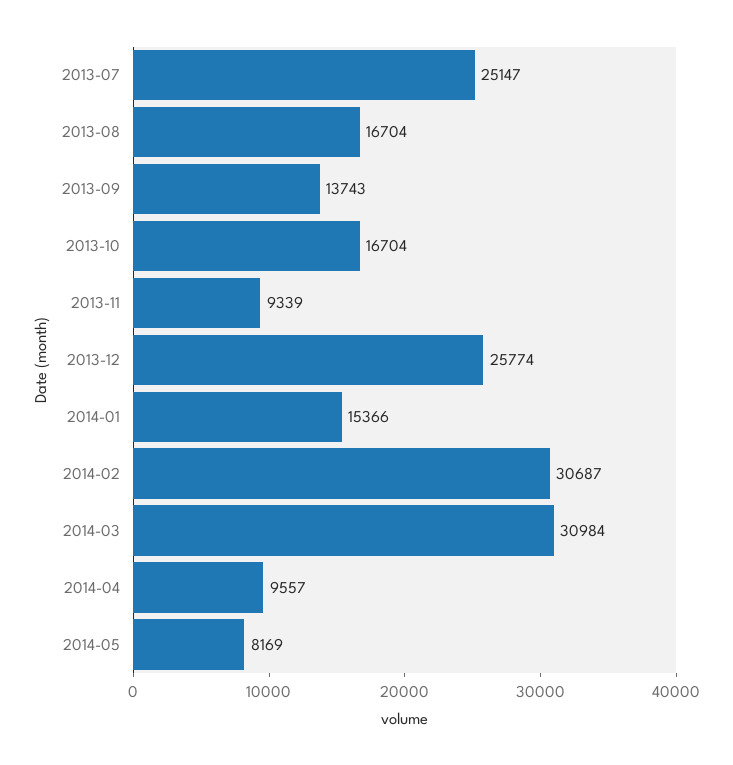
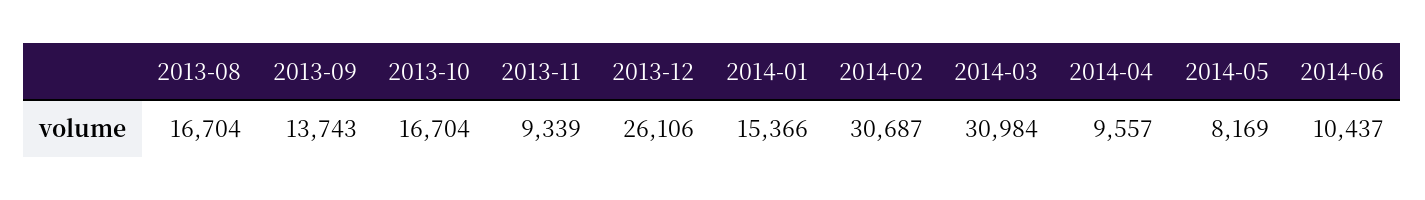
2013-07: 25147 -> none
2013-12: 25774 -> 26106
2014-06: none -> 10437

